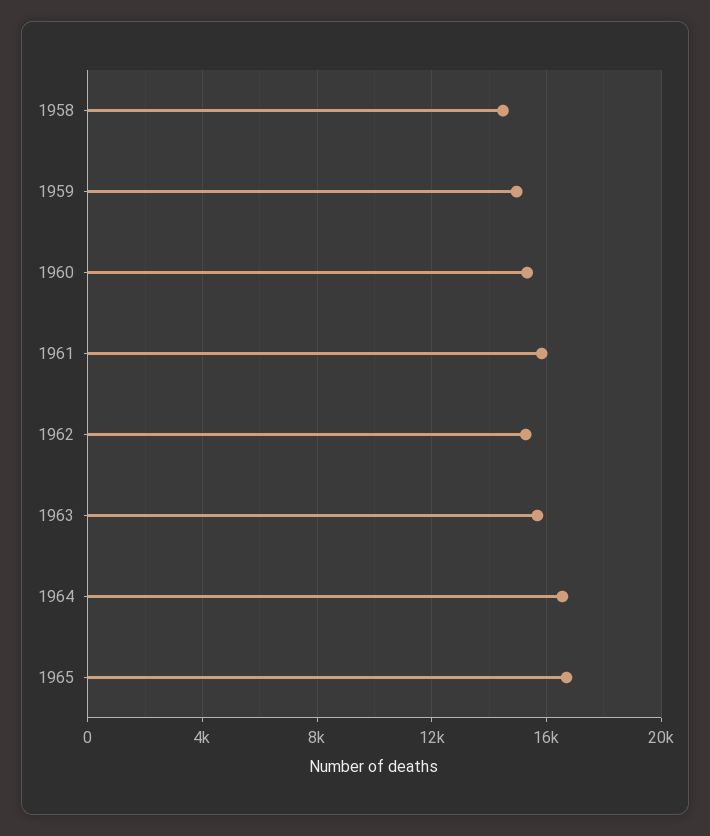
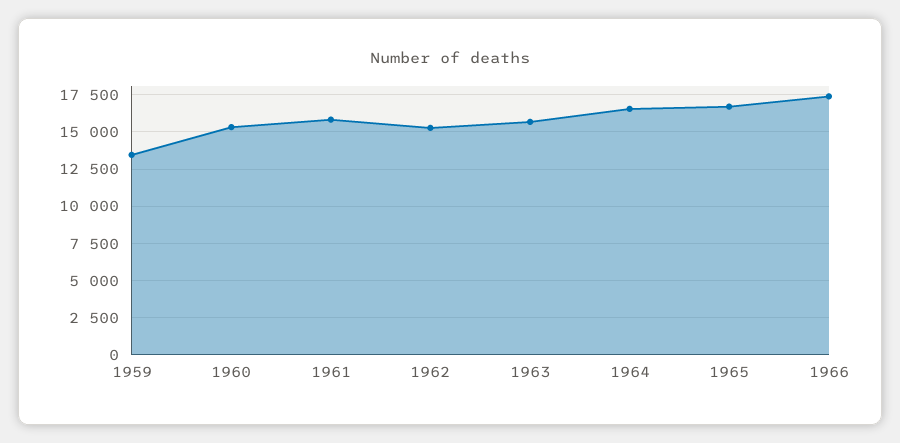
1958: 14500 -> none
1959: 15000 -> 13500
1966: none -> 17500

